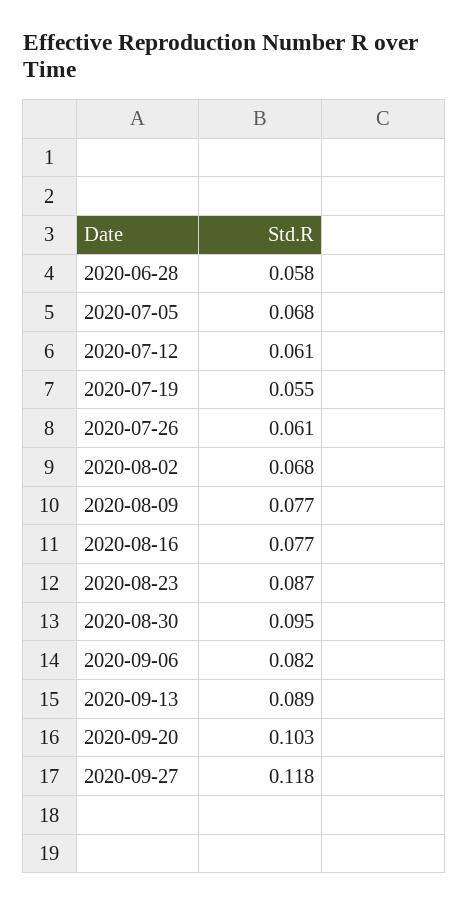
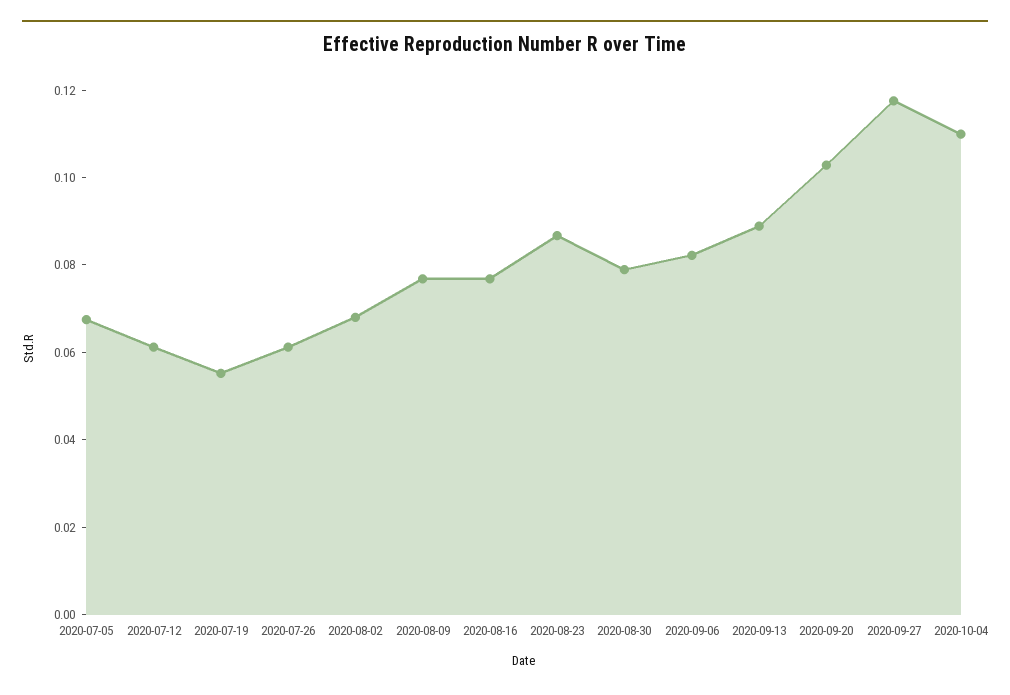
2020-06-28: 0.058 -> none
2020-08-30: 0.095 -> 0.08
2020-10-04: none -> 0.11

